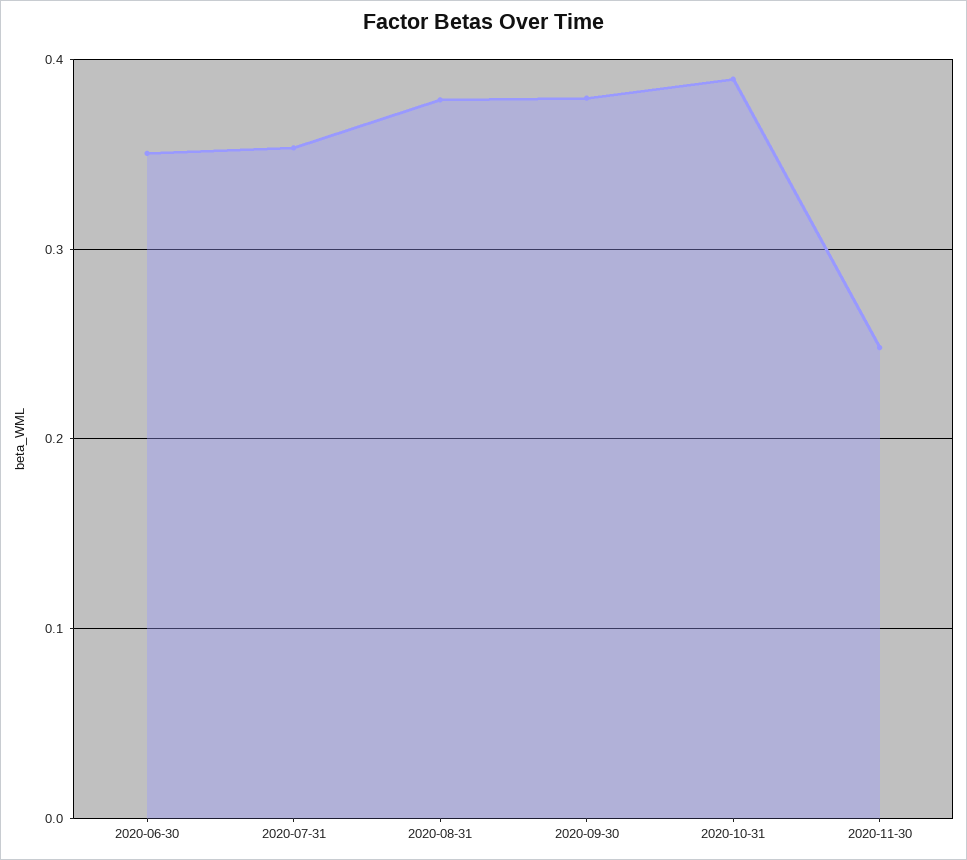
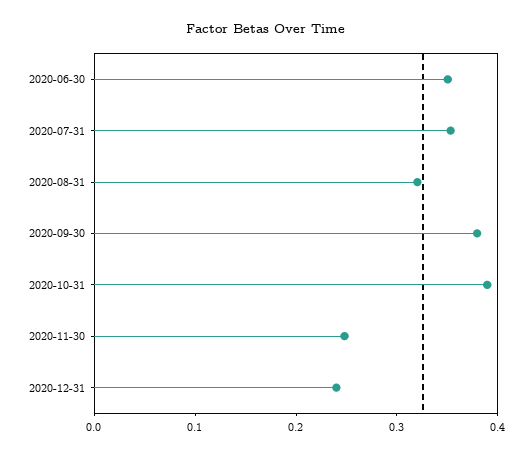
2020-08-31: 0.38 -> 0.32
2020-12-31: none -> 0.24

